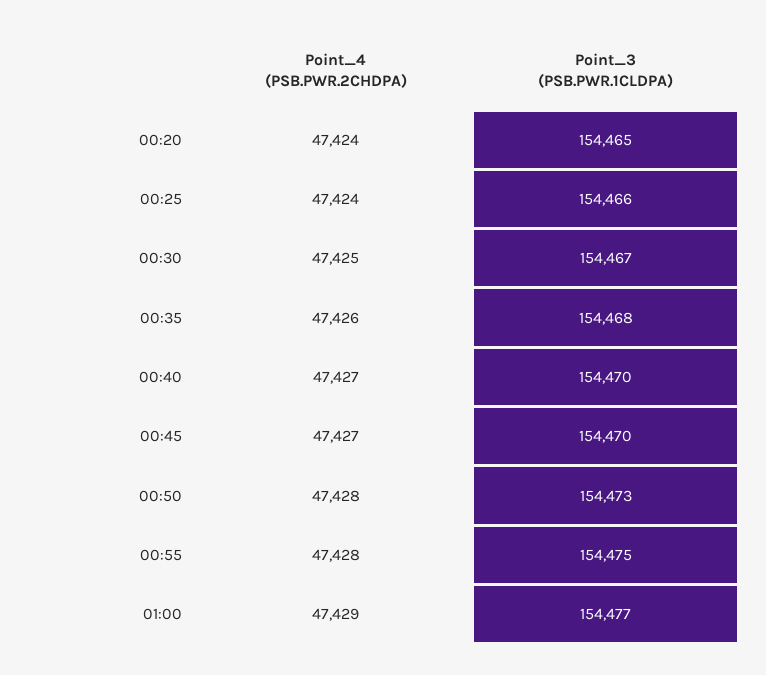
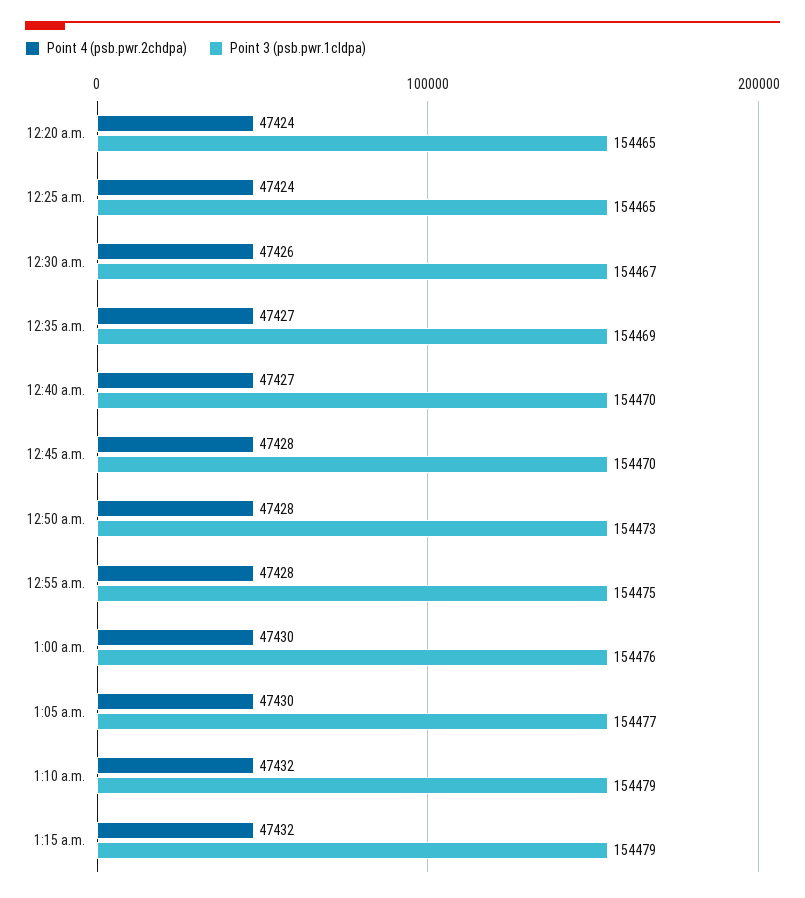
Point_3 (PSB.PWR.1CLDPA), 00:25: 154466 -> 154465
Point_4 (PSB.PWR.2CHDPA), 00:30: 47425 -> 47426
Point_4 (PSB.PWR.2CHDPA), 00:35: 47426 -> 47427
Point_3 (PSB.PWR.1CLDPA), 00:35: 154468 -> 154469
Point_4 (PSB.PWR.2CHDPA), 00:45: 47427 -> 47428
Point_4 (PSB.PWR.2CHDPA), 01:00: 47429 -> 47430
Point_3 (PSB.PWR.1CLDPA), 01:00: 154477 -> 154476
Point_4 (PSB.PWR.2CHDPA), 1:05 a.m.: none -> 47430
Point_3 (PSB.PWR.1CLDPA), 1:05 a.m.: none -> 154477
Point_4 (PSB.PWR.2CHDPA), 1:10 a.m.: none -> 47432
Point_3 (PSB.PWR.1CLDPA), 1:10 a.m.: none -> 154479
Point_4 (PSB.PWR.2CHDPA), 1:15 a.m.: none -> 47432
Point_3 (PSB.PWR.1CLDPA), 1:15 a.m.: none -> 154479

